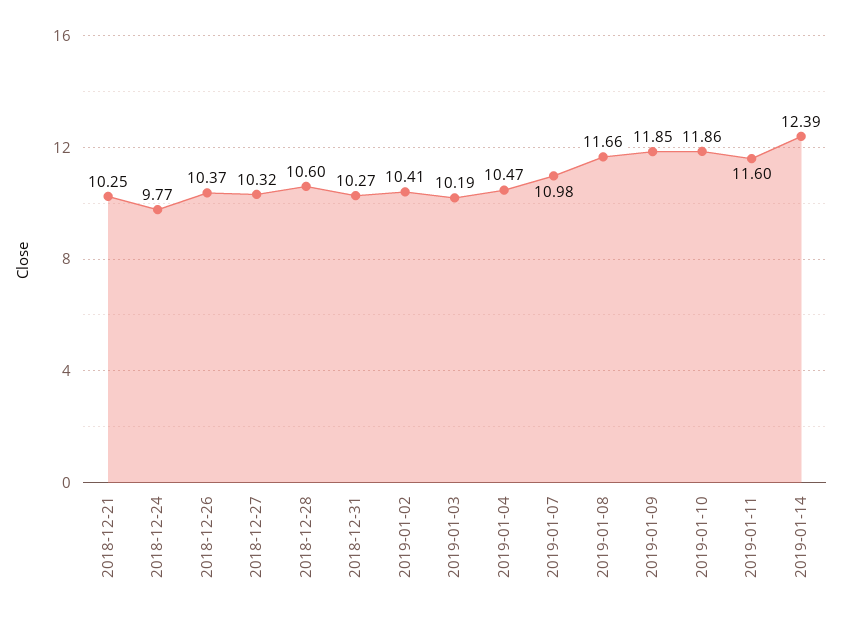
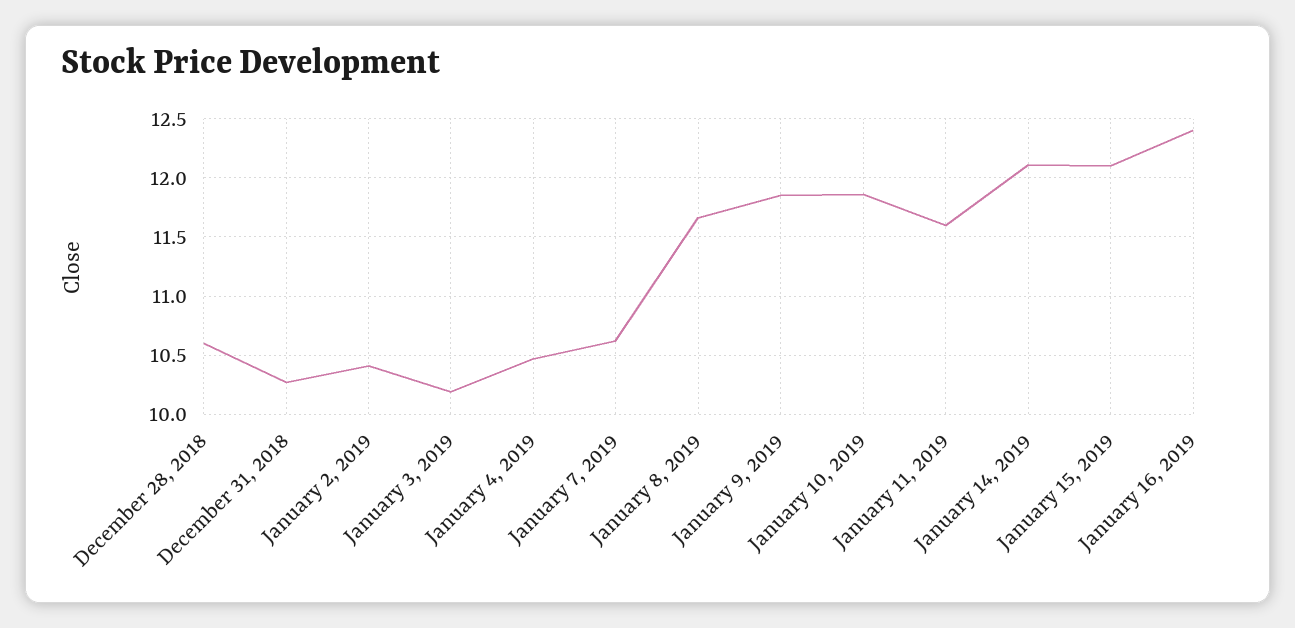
2018-12-21: 10.25 -> none
2018-12-24: 9.77 -> none
2018-12-26: 10.37 -> none
2018-12-27: 10.32 -> none
2019-01-07: 10.98 -> 10.6
2019-01-14: 12.39 -> 12.1
January 15, 2019: none -> 12.1
January 16, 2019: none -> 12.4

